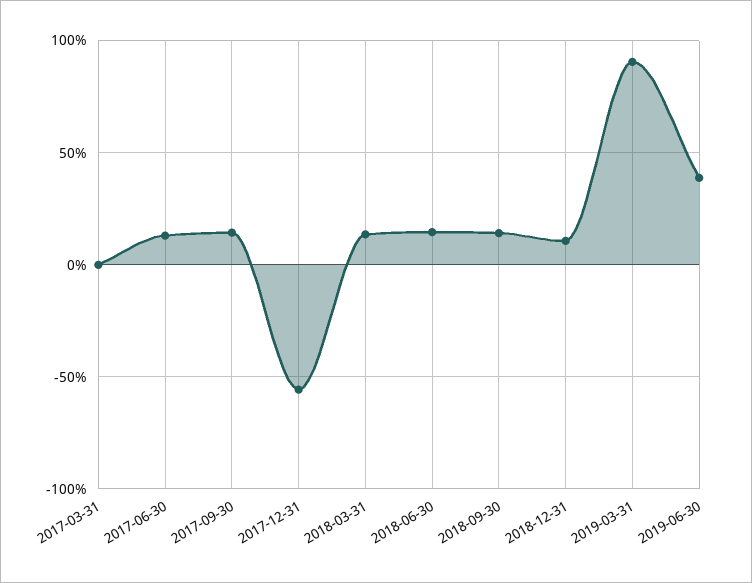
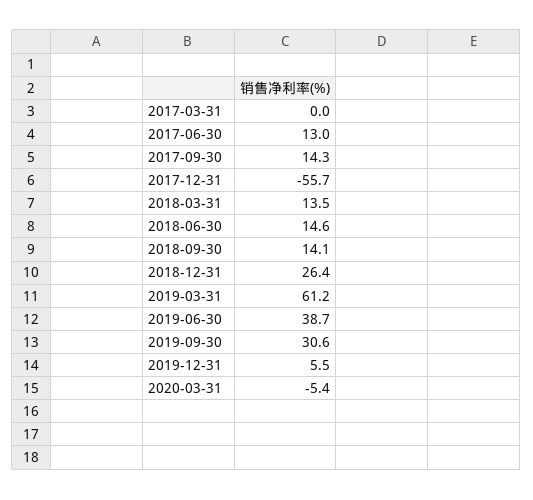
2018-12-31: 10 -> 26.4
2019-03-31: 90 -> 61.2
2019-09-30: none -> 30.6
2019-12-31: none -> 5.5
2020-03-31: none -> -5.4

